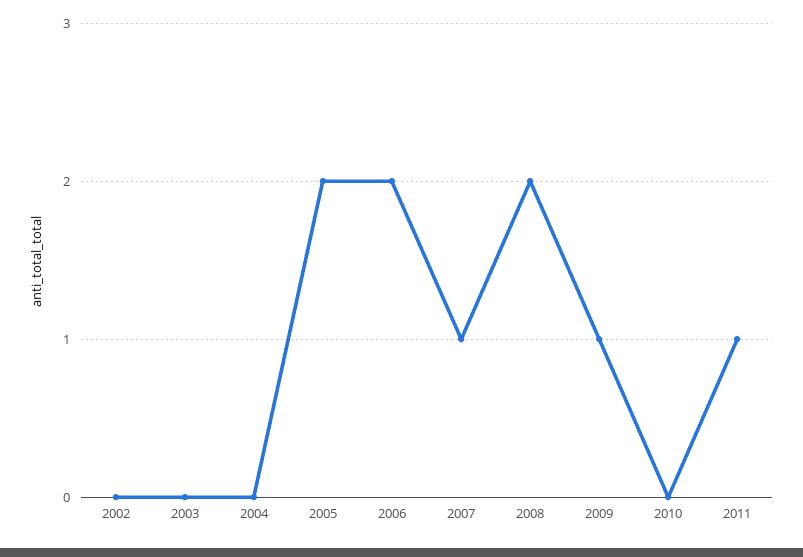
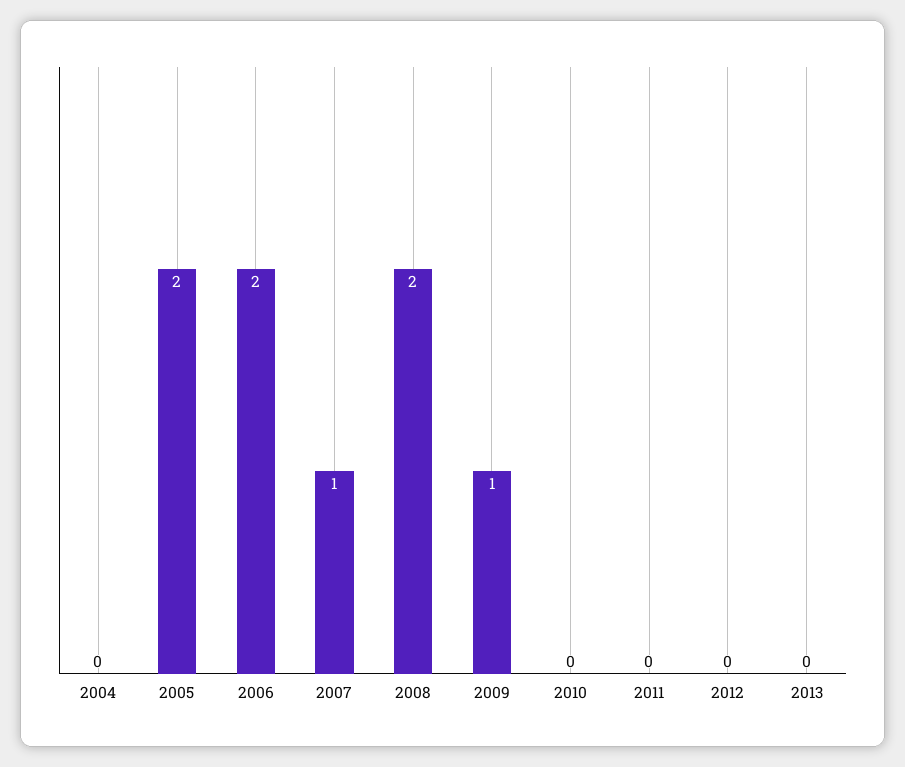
2002: 0 -> none
2003: 0 -> none
2011: 1 -> 0
2012: none -> 0
2013: none -> 0

